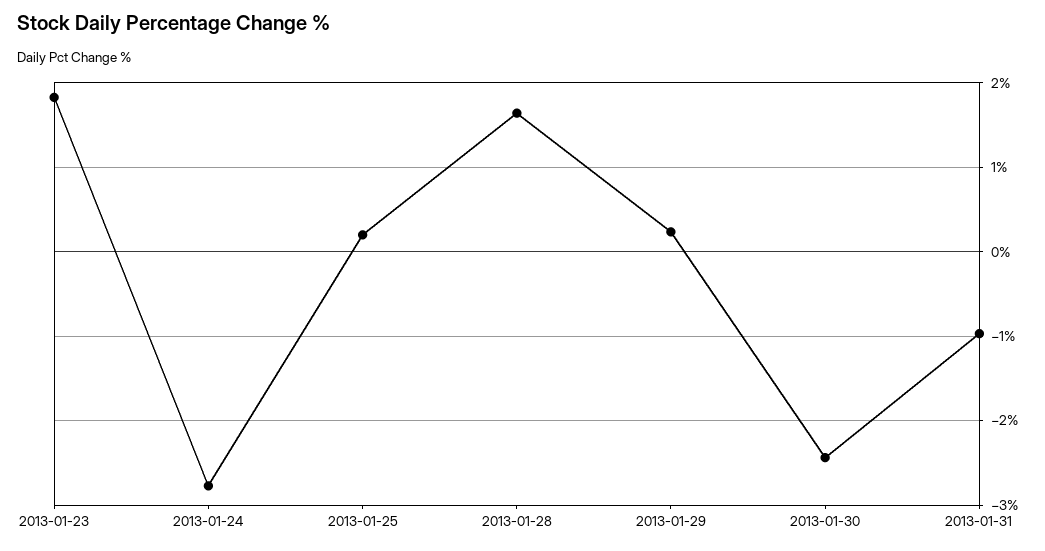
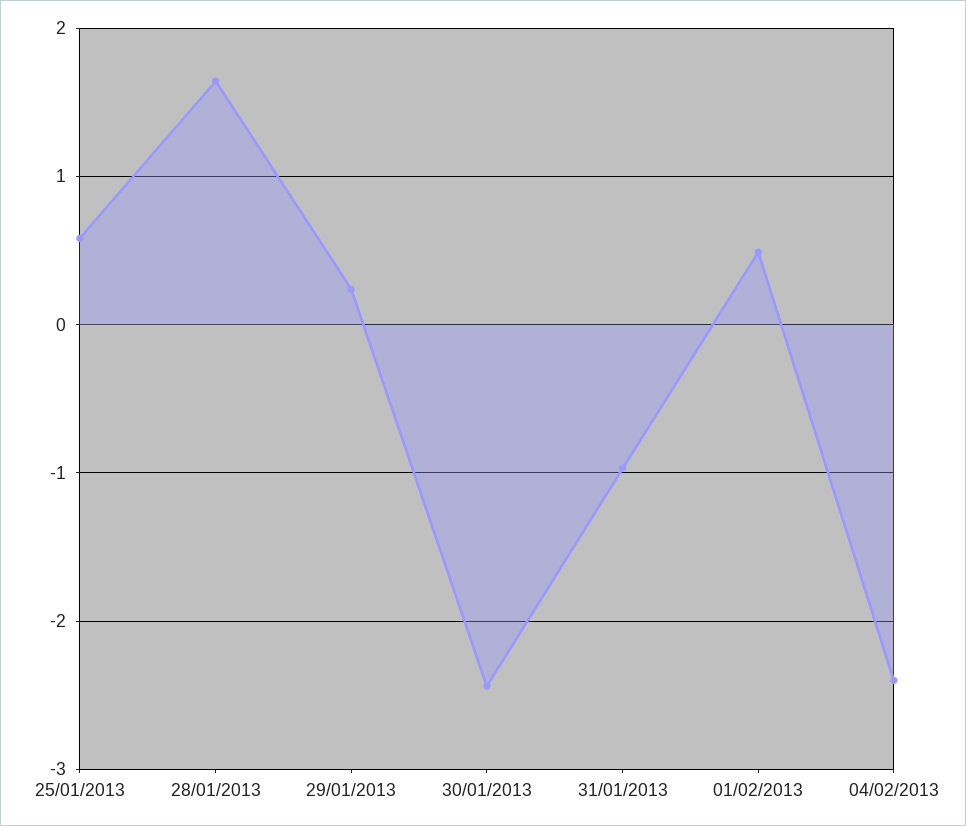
2013-01-23: 1.8 -> none
2013-01-24: -2.8 -> none
2013-01-25: 0.2 -> 0.6
01/02/2013: none -> 0.5
04/02/2013: none -> -2.4

